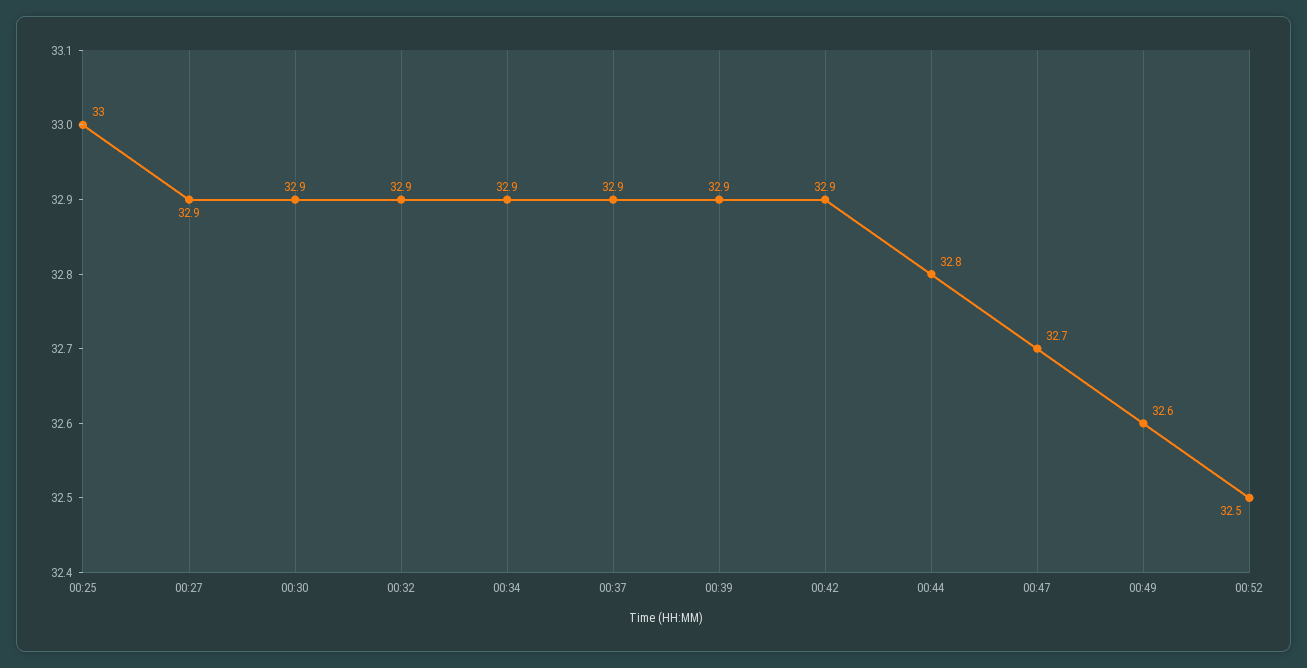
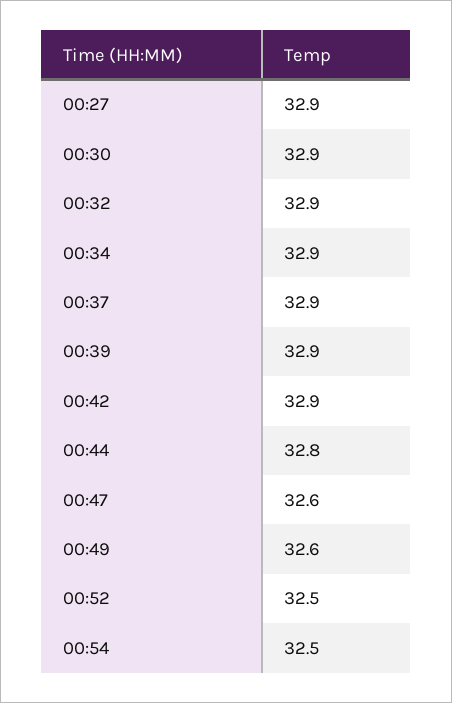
00:25: 33 -> none
00:47: 32.7 -> 32.6
00:54: none -> 32.5

